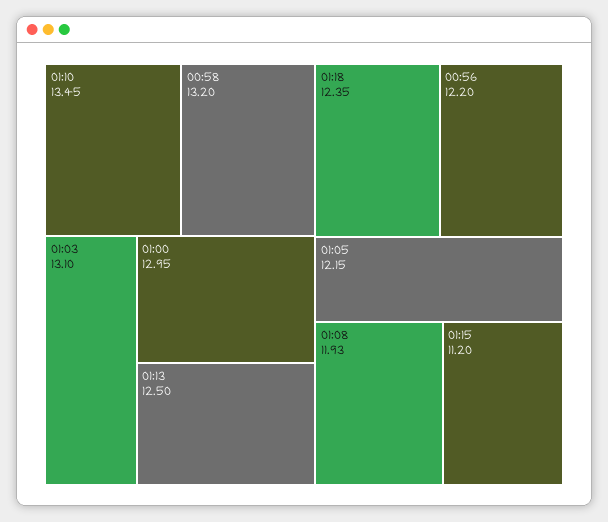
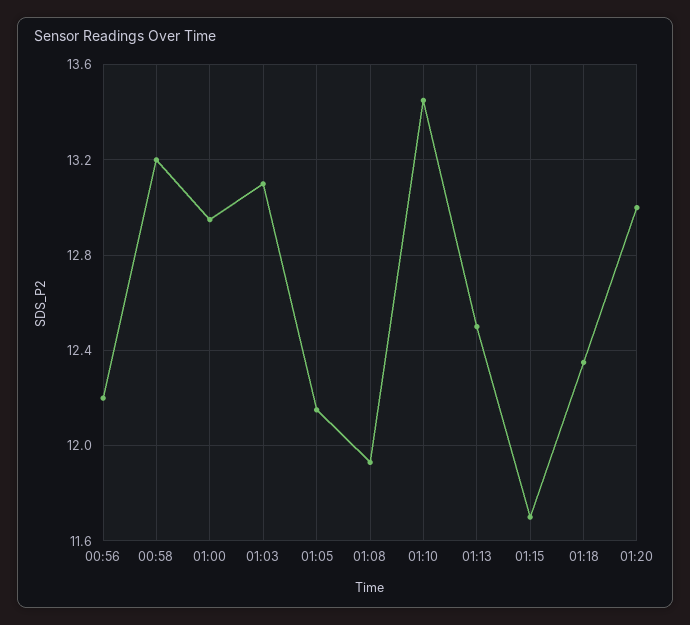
01:15: 11.2 -> 11.7
01:20: none -> 13

